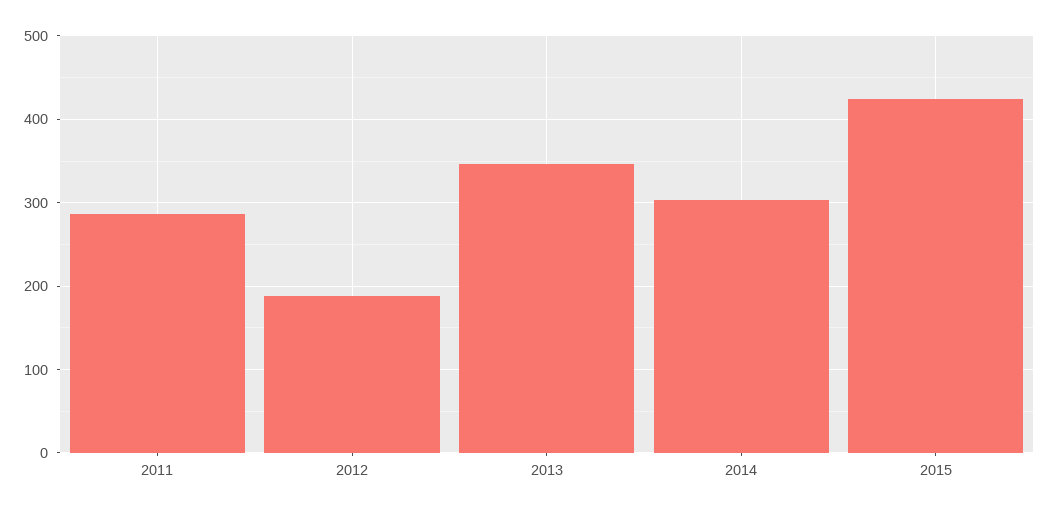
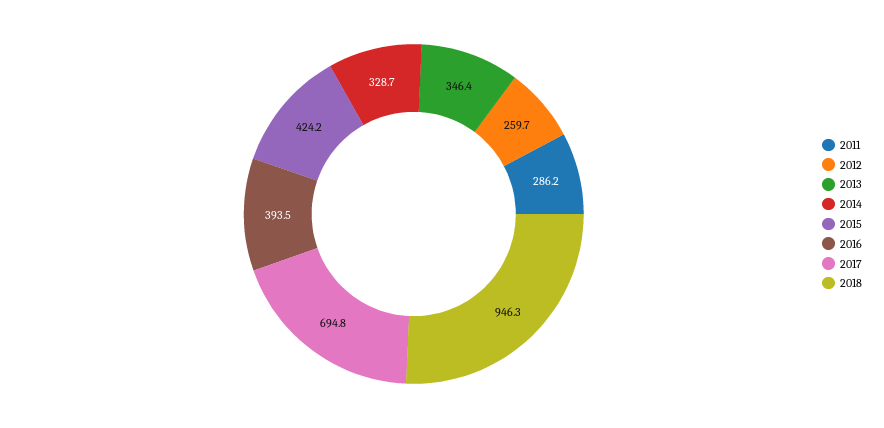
2012: 190 -> 259.7
2014: 300 -> 328.7
2016: none -> 393.5
2017: none -> 694.8
2018: none -> 946.3

